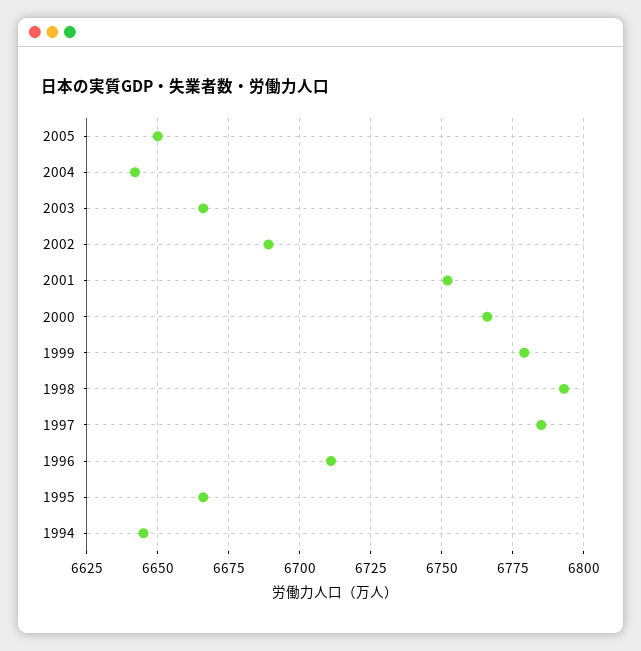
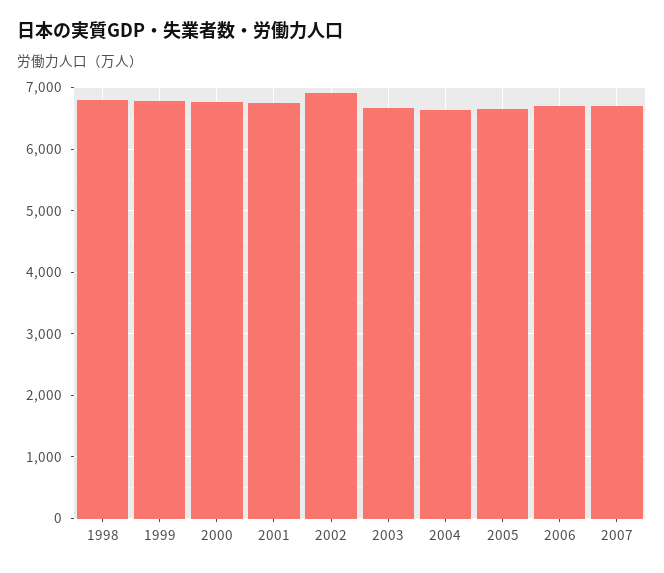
2002: 6690 -> 6900
1997: 6785 -> none
1996: 6710 -> none
1995: 6665 -> none
1994: 6645 -> none
2006: none -> 6700
2007: none -> 6700

